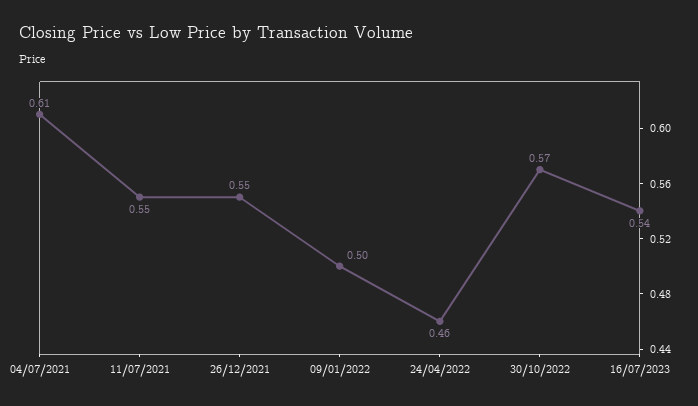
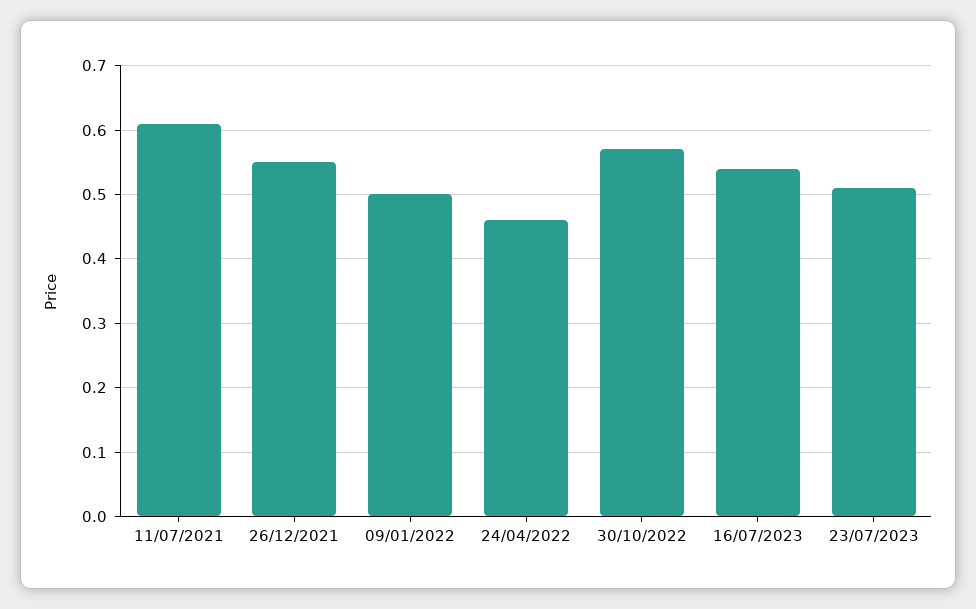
04/07/2021: 0.61 -> none
11/07/2021: 0.55 -> 0.61
23/07/2023: none -> 0.51

